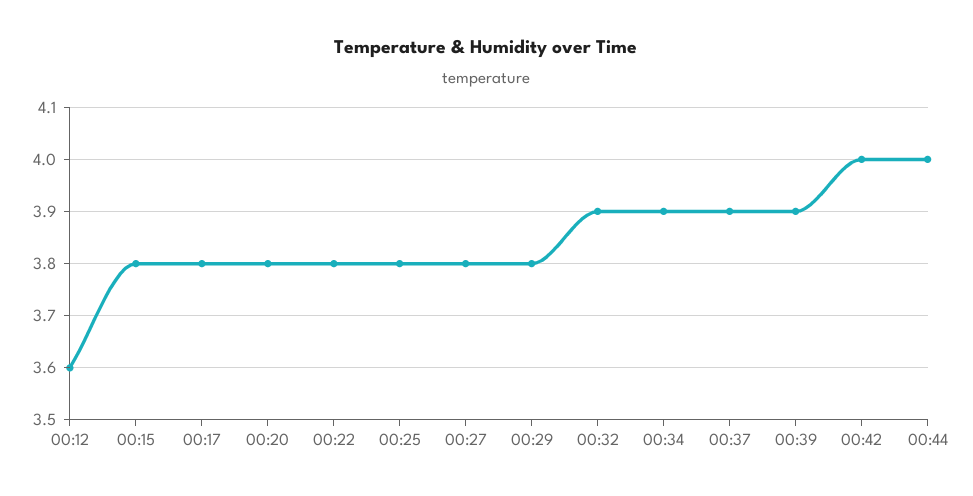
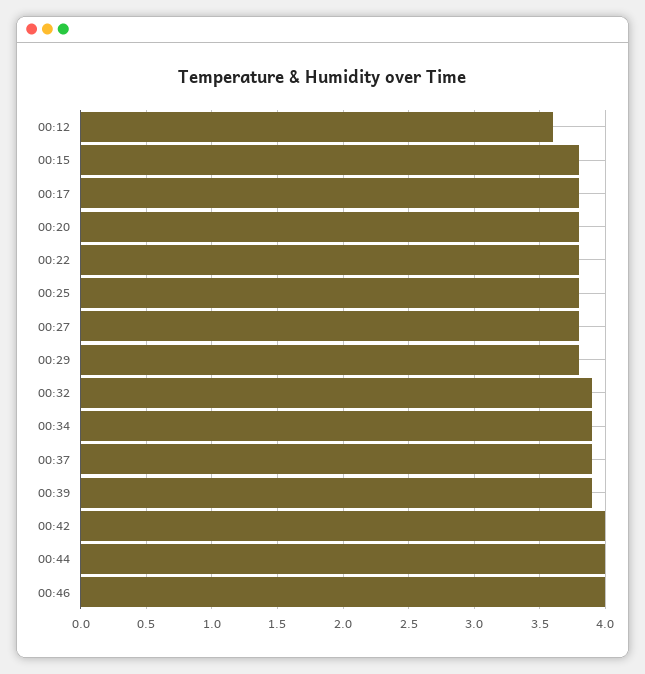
00:46: none -> 4

